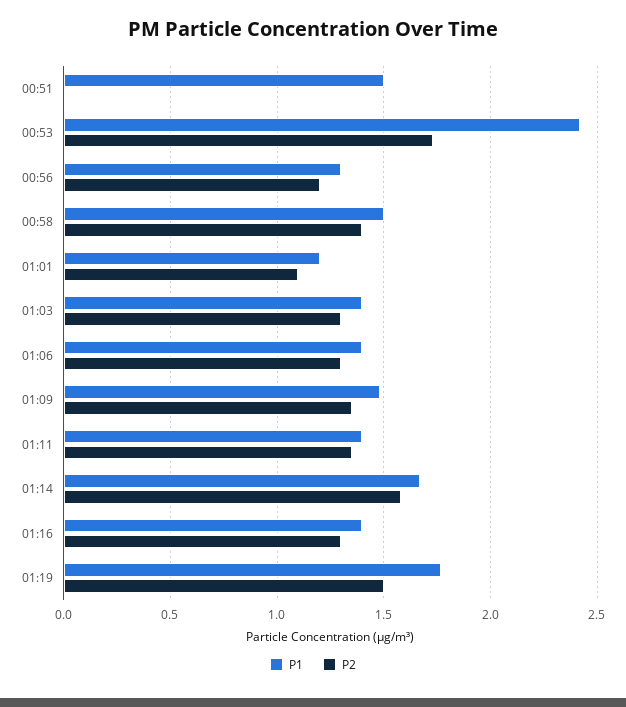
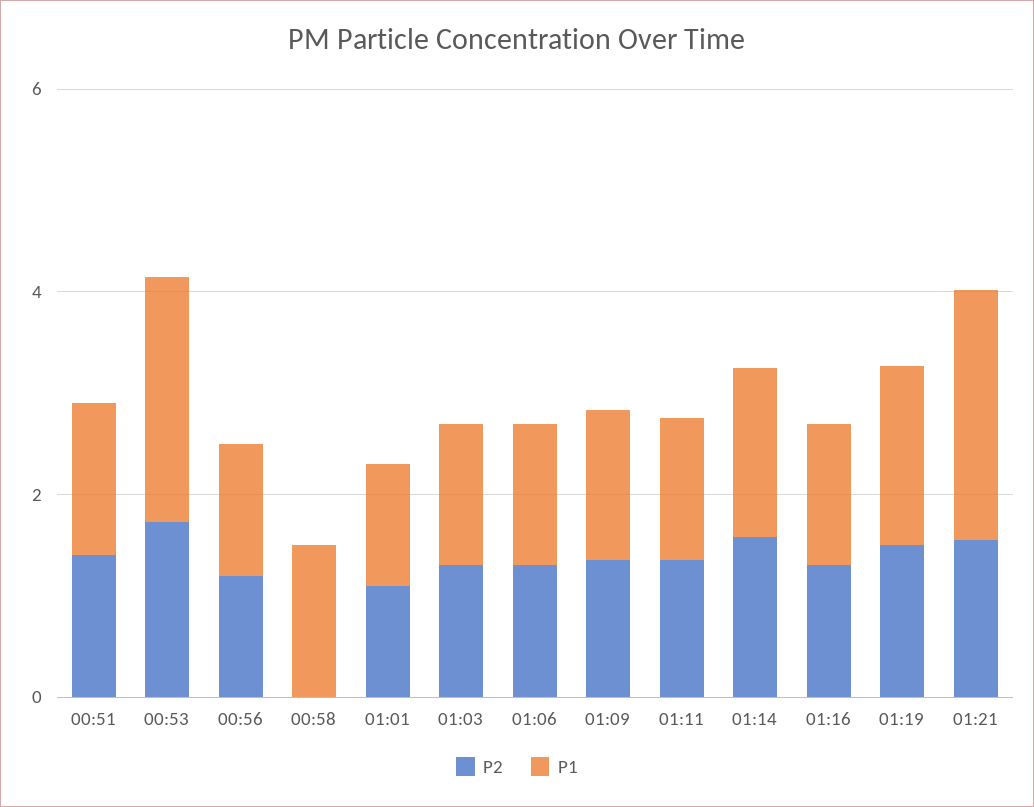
P2, 00:51: 0 -> 1.5
P2, 00:58: 1.4 -> 0
P2, 01:21: none -> 1.5
P1, 01:21: none -> 2.5

